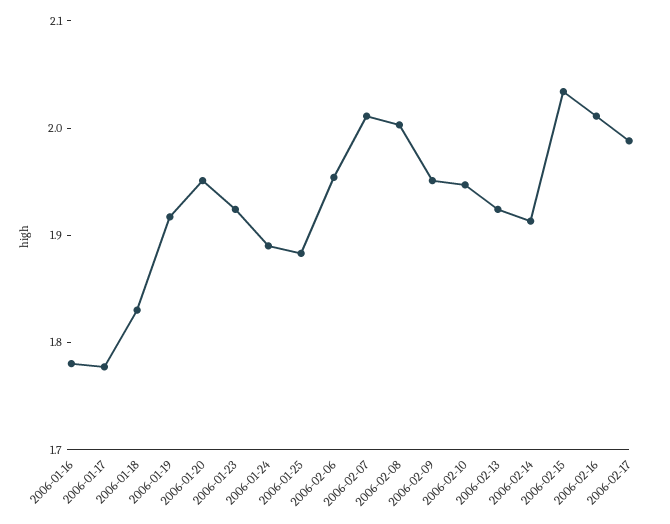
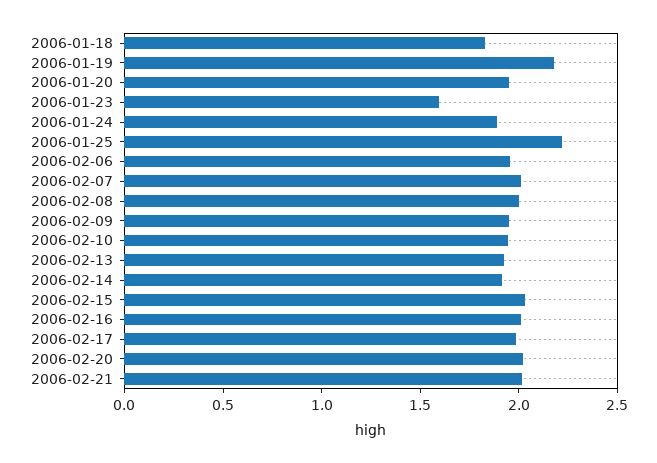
2006-01-16: 1.78 -> none
2006-01-17: 1.78 -> none
2006-01-19: 1.92 -> 2.2
2006-01-23: 1.92 -> 1.6
2006-01-25: 1.88 -> 2.2
2006-02-20: none -> 2
2006-02-21: none -> 2

